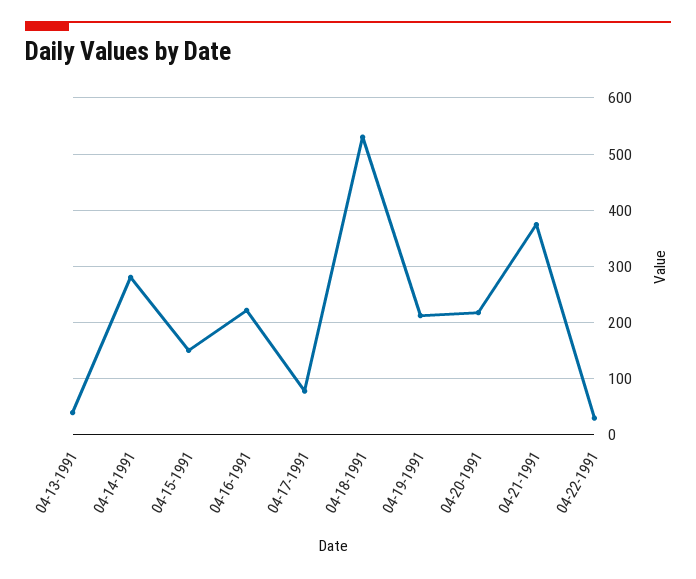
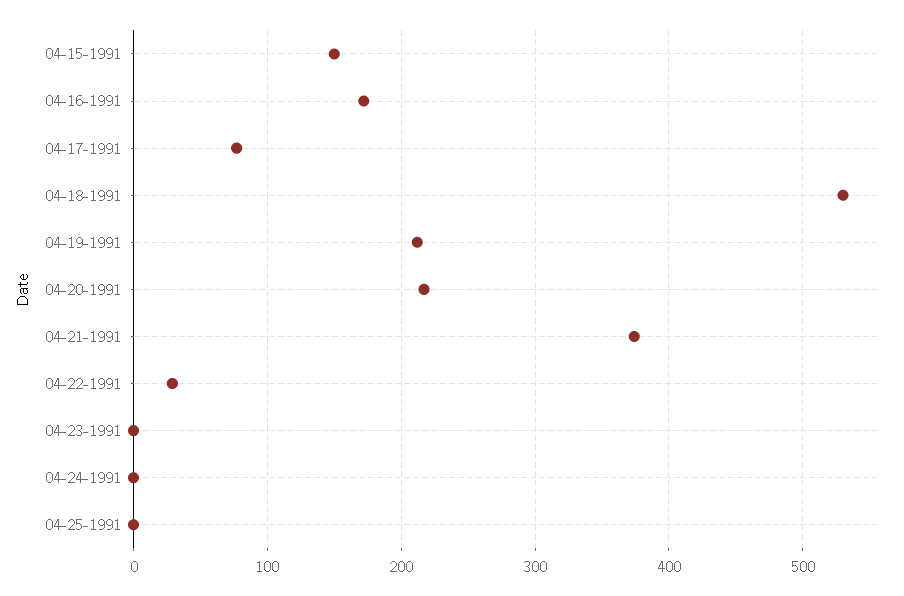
04-13-1991: 40 -> none
04-14-1991: 280 -> none
04-16-1991: 220 -> 170
04-23-1991: none -> 0
04-24-1991: none -> 0
04-25-1991: none -> 0

